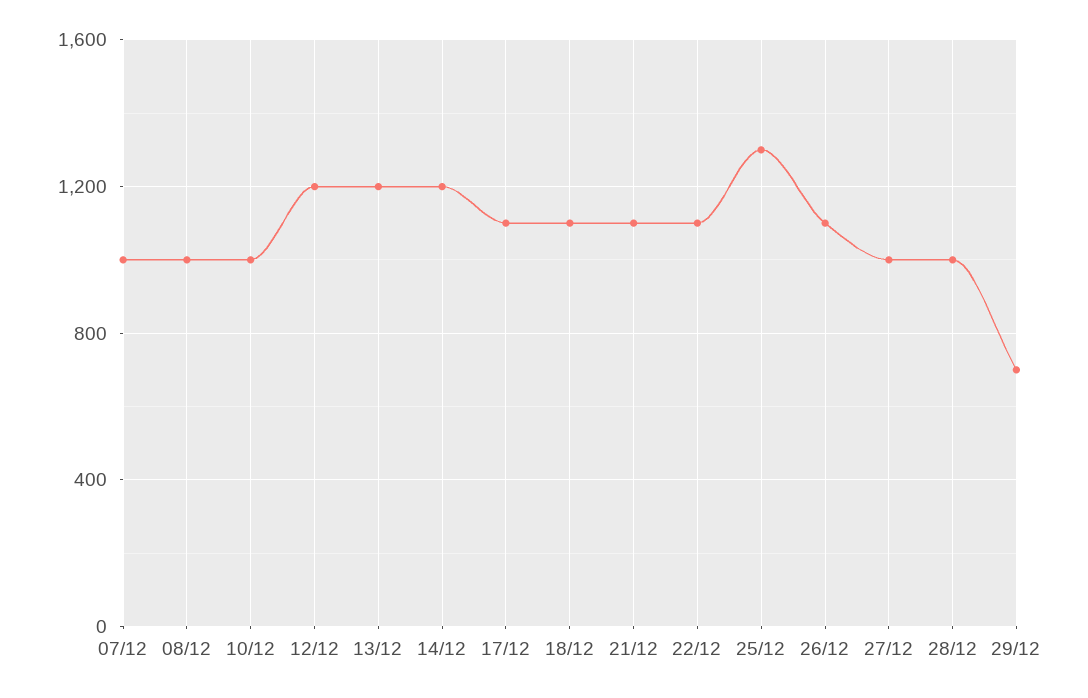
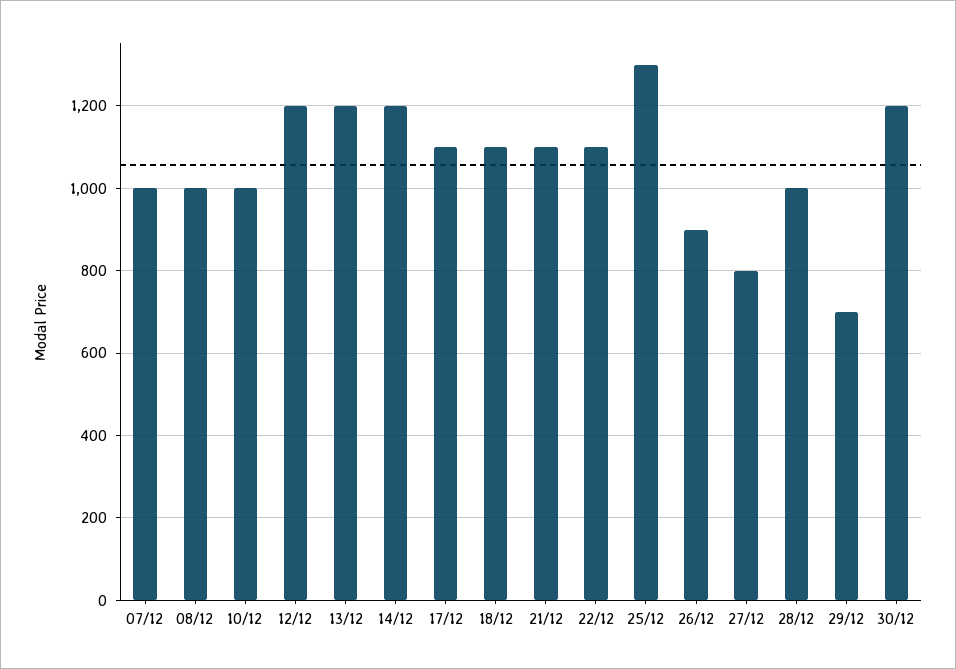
26/12: 1100 -> 900
27/12: 1000 -> 800
30/12: none -> 1200

